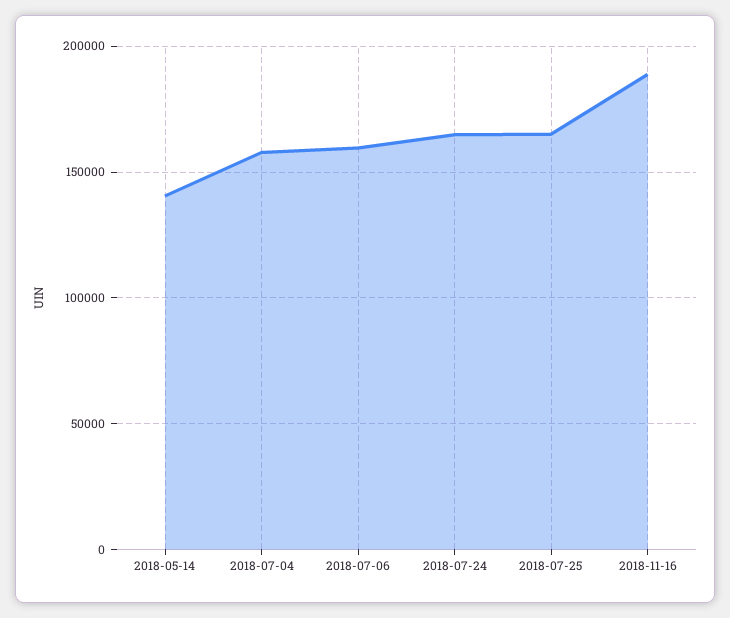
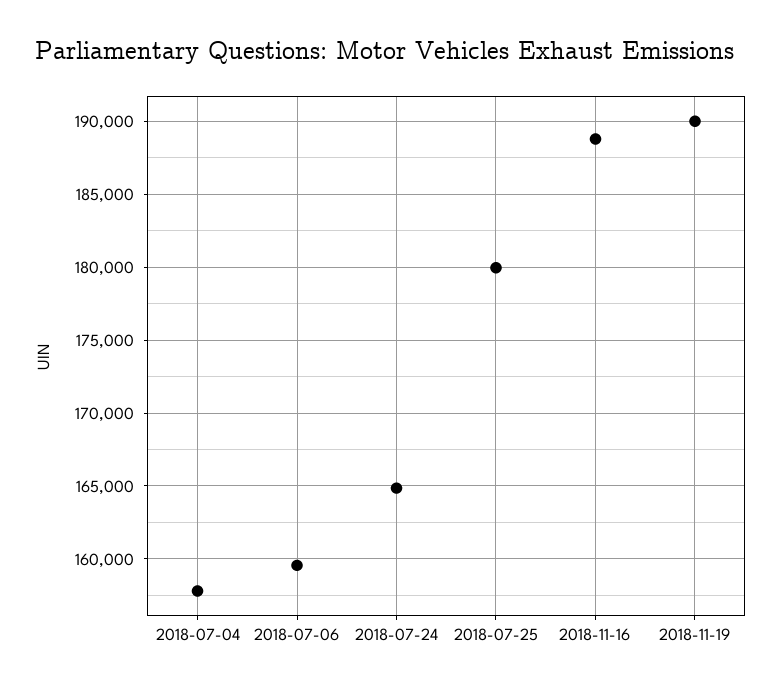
2018-05-14: 140000 -> none
2018-07-25: 165000 -> 180000
2018-11-19: none -> 190000

